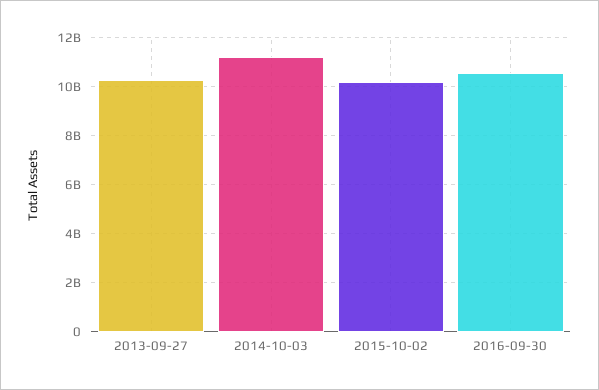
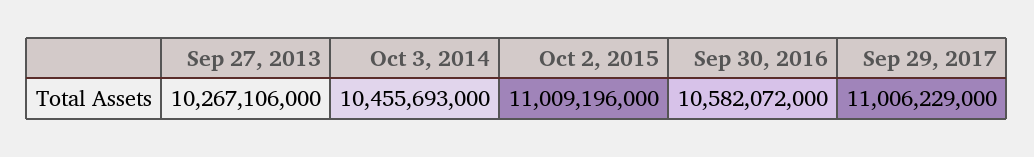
2014-10-03: 11250000000 -> 10455693000
2015-10-02: 10250000000 -> 11009196000
Sep 29, 2017: none -> 11006229000

